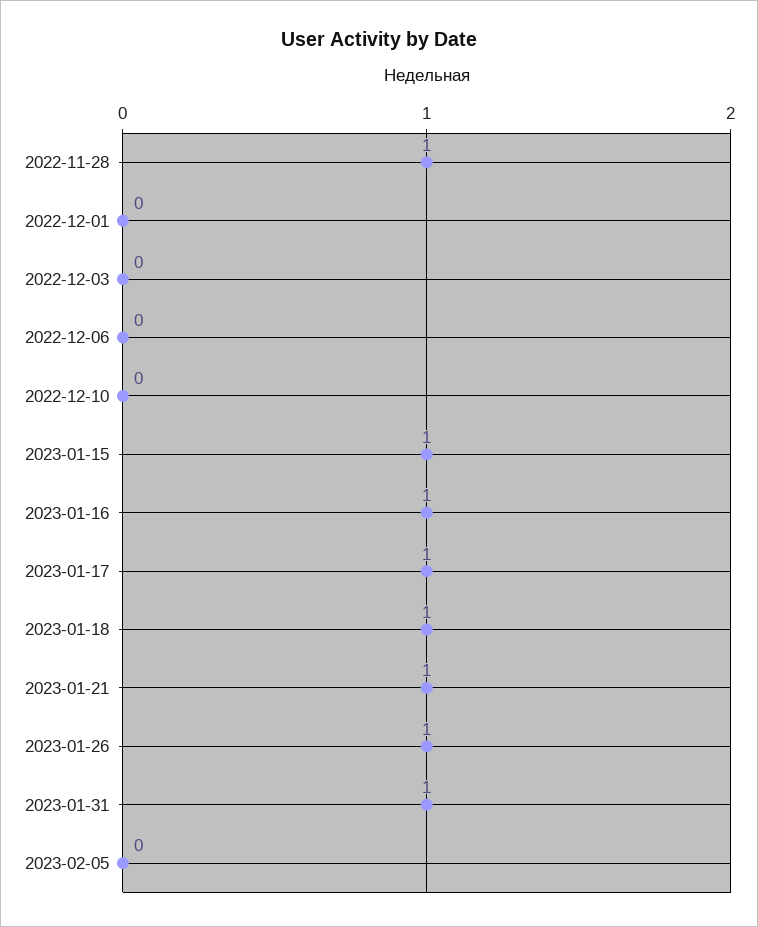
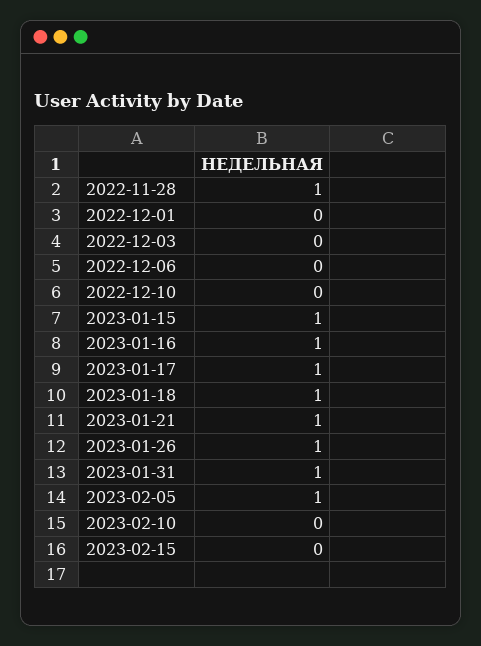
2023-02-05: 0 -> 1
2023-02-10: none -> 0
2023-02-15: none -> 0

